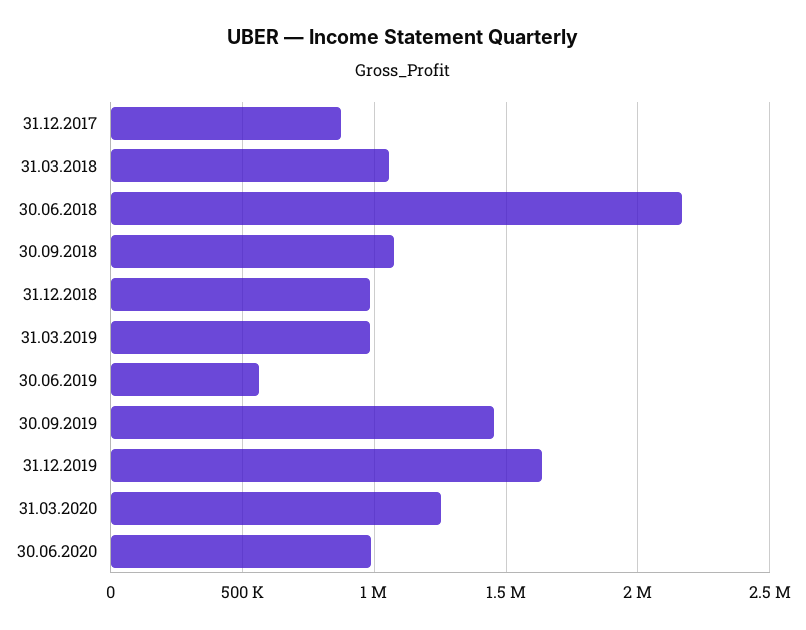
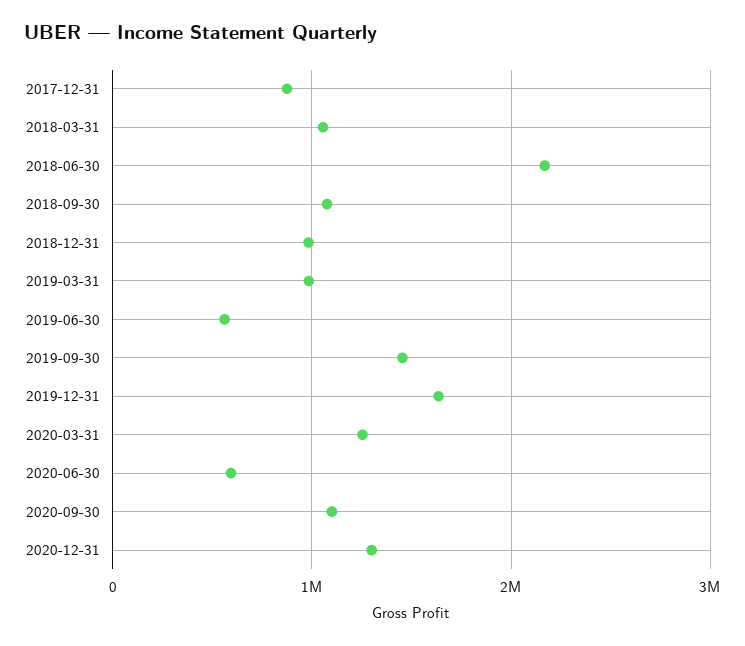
30.06.2020: 1000000 -> 600000
2020-09-30: none -> 1100000
2020-12-31: none -> 1300000

